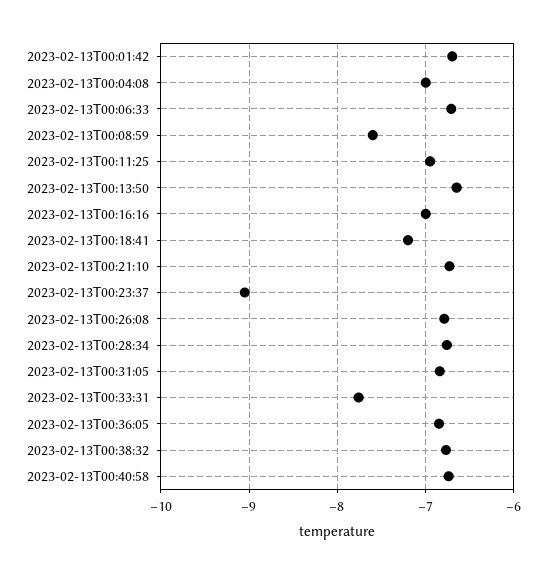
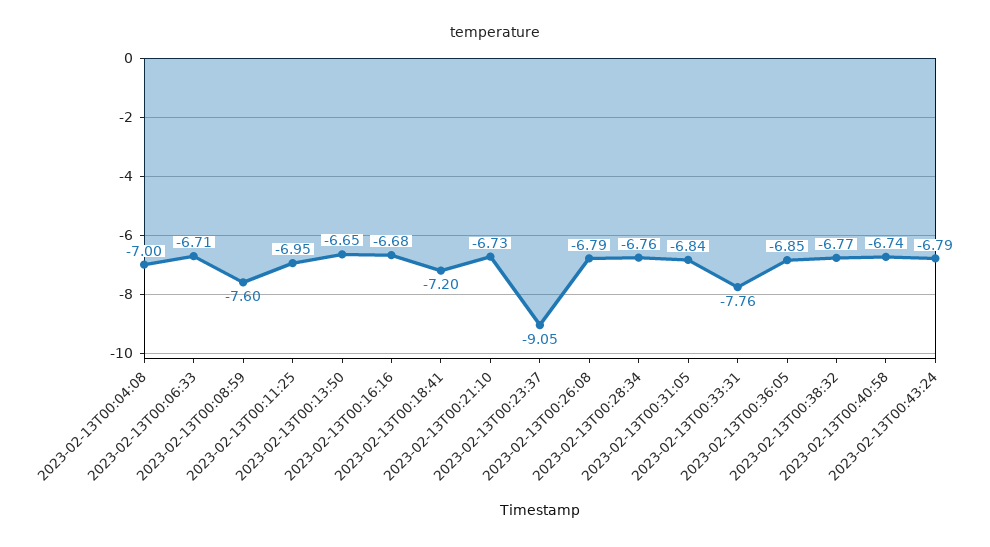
2023-02-13T00:01:42: -6.7 -> none
2023-02-13T00:16:16: -7 -> -6.68
2023-02-13T00:43:24: none -> -6.79

